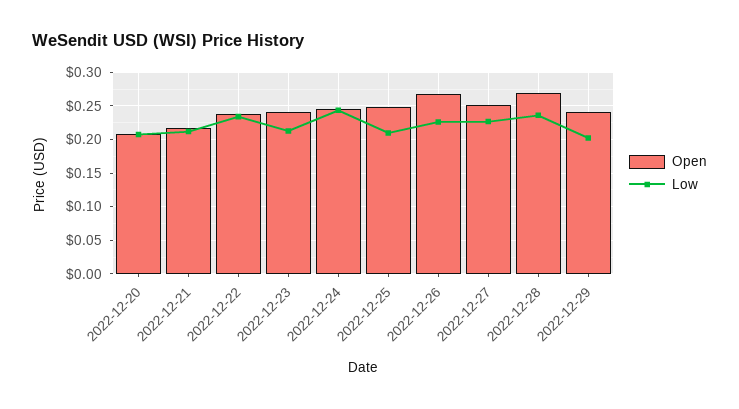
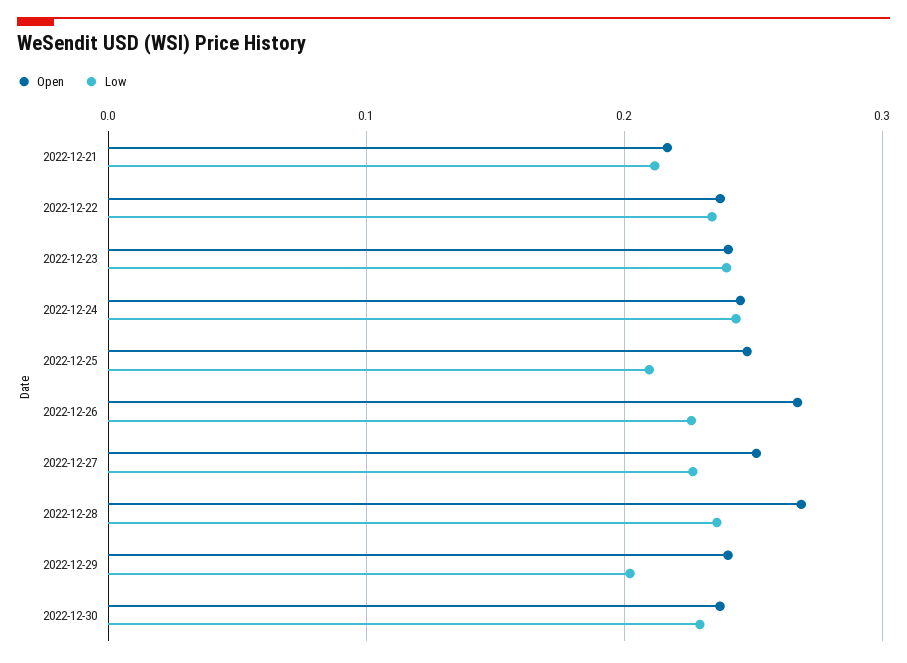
Open, 2022-12-20: 0.21 -> none
Low, 2022-12-20: 0.21 -> none
Low, 2022-12-23: 0.21 -> 0.24
Open, 2022-12-30: none -> 0.24
Low, 2022-12-30: none -> 0.23

